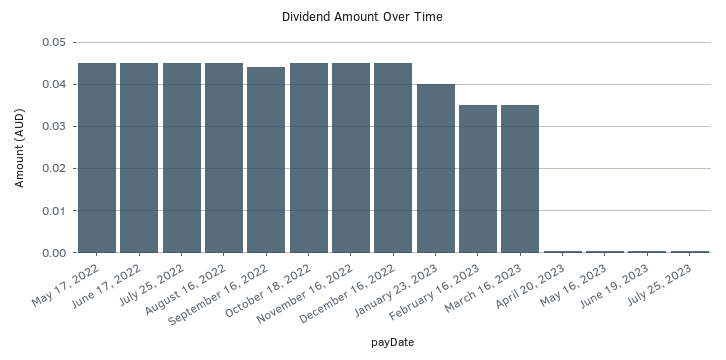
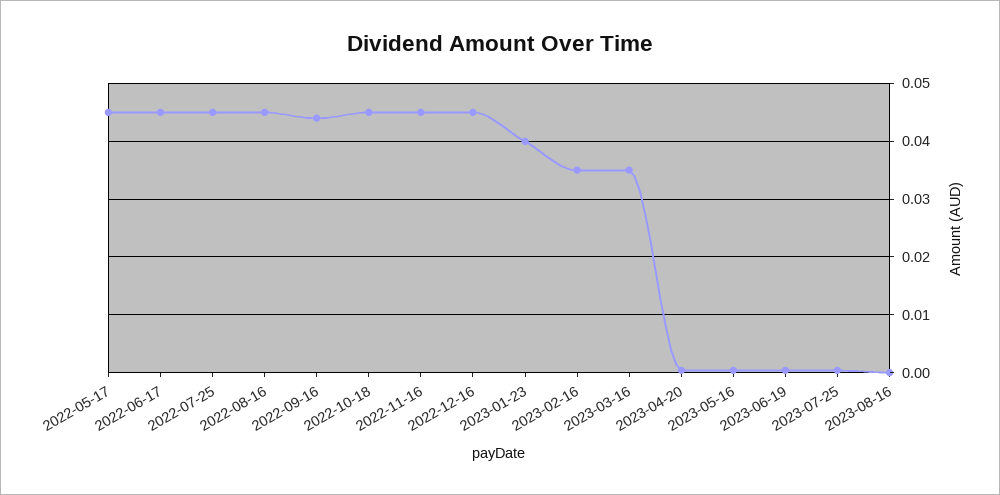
2023-08-16: none -> 0

